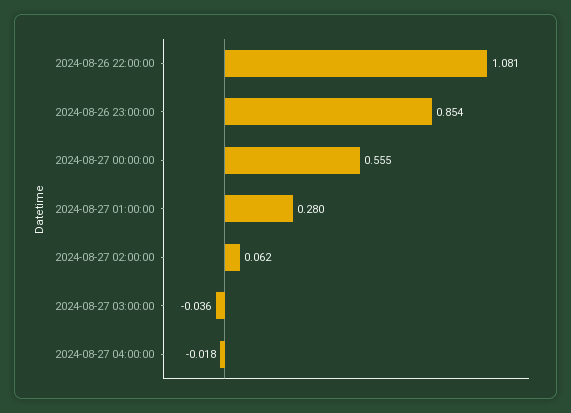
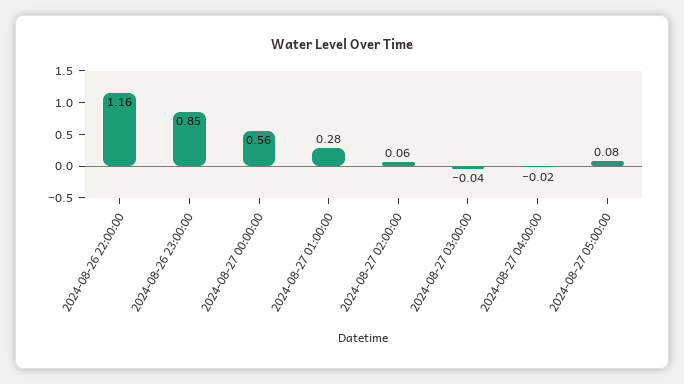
2024-08-26 22:00:00: 1.081 -> 1.16
2024-08-27 05:00:00: none -> 0.08

